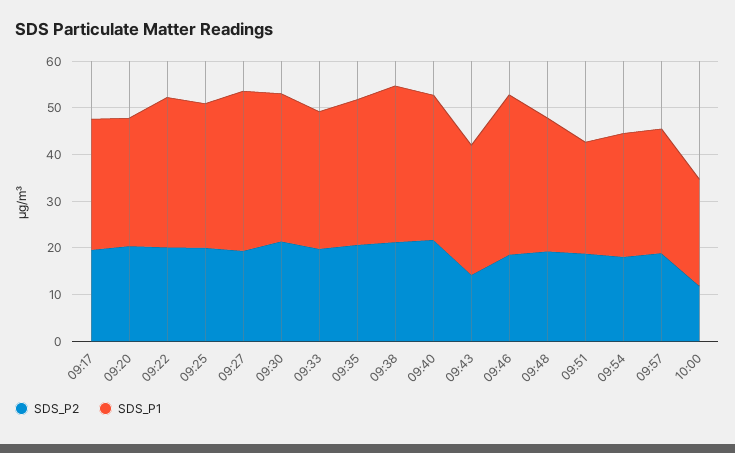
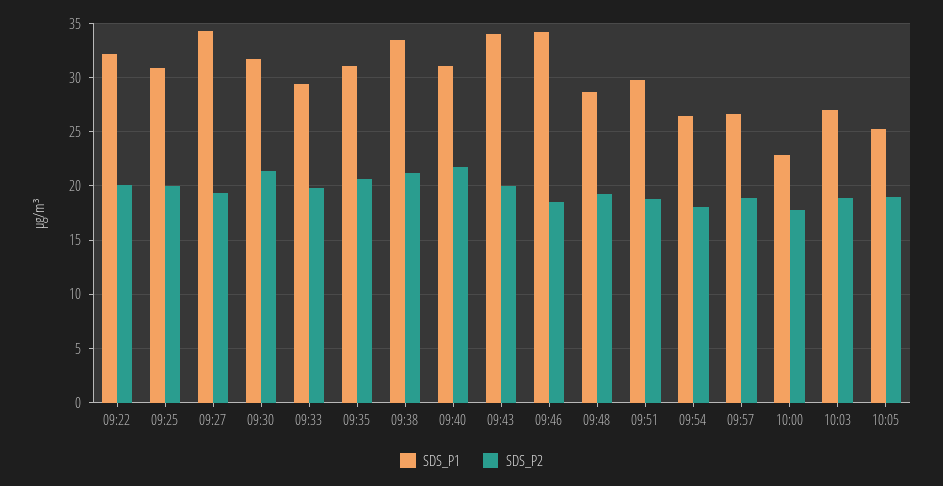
SDS_P2, 09:17: 20 -> none
SDS_P1, 09:17: 28 -> none
SDS_P2, 09:20: 20 -> none
SDS_P1, 09:20: 28 -> none
SDS_P2, 09:43: 14 -> 20
SDS_P1, 09:43: 28 -> 34
SDS_P1, 09:51: 24 -> 30
SDS_P2, 10:00: 12 -> 18
SDS_P1, 10:03: none -> 27
SDS_P2, 10:03: none -> 19
SDS_P1, 10:05: none -> 25
SDS_P2, 10:05: none -> 19

